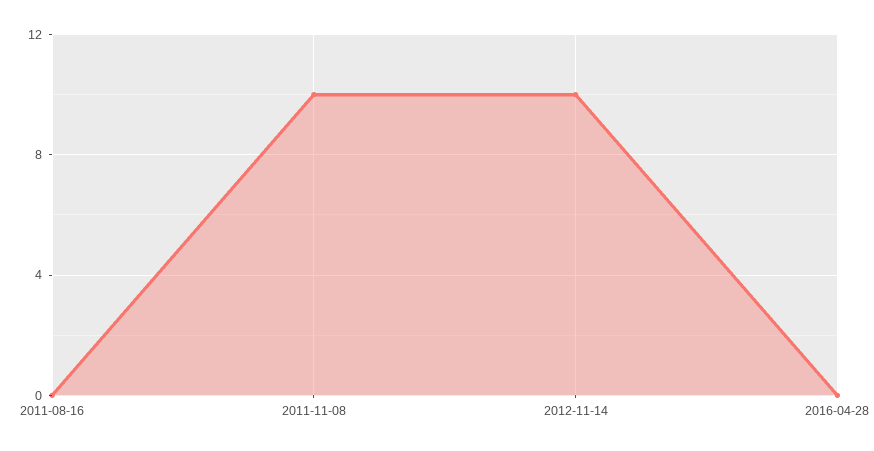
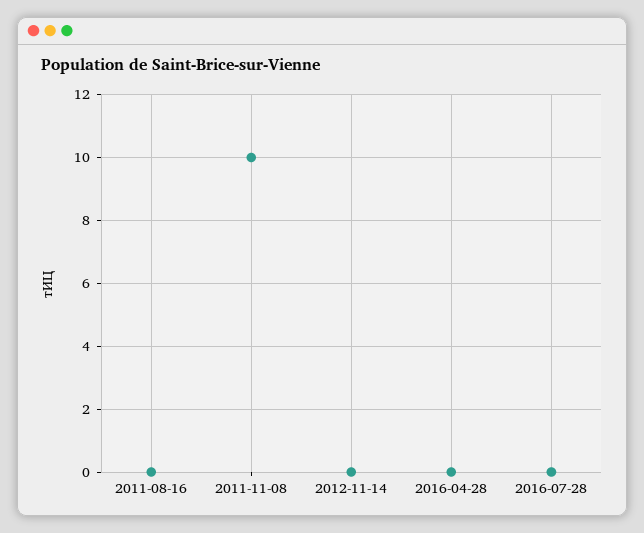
2012-11-14: 10 -> 0
2016-07-28: none -> 0

